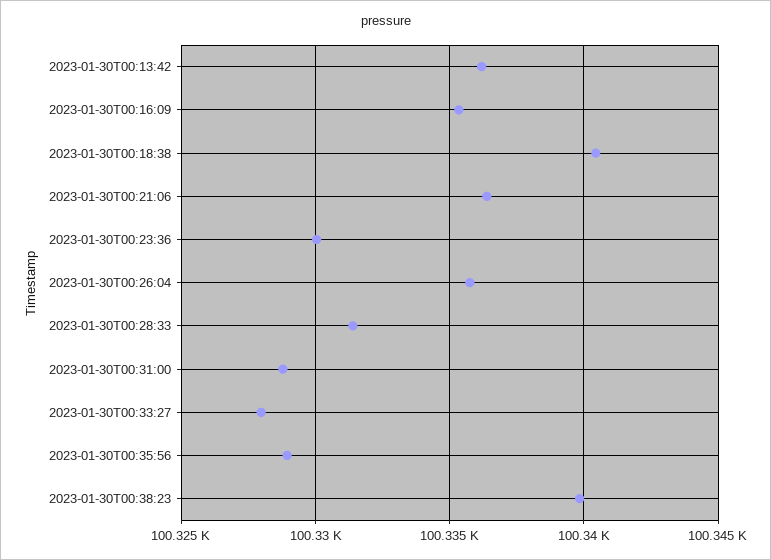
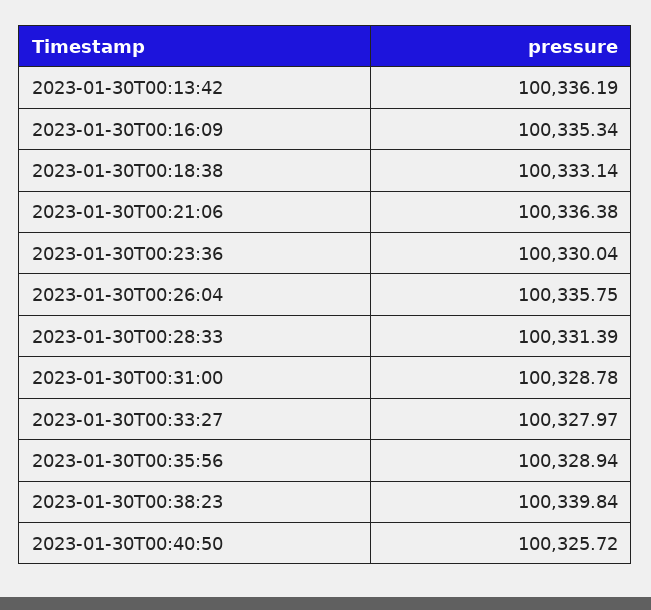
2023-01-30T00:18:38: 100340.5 -> 100333.14
2023-01-30T00:40:50: none -> 100325.72

